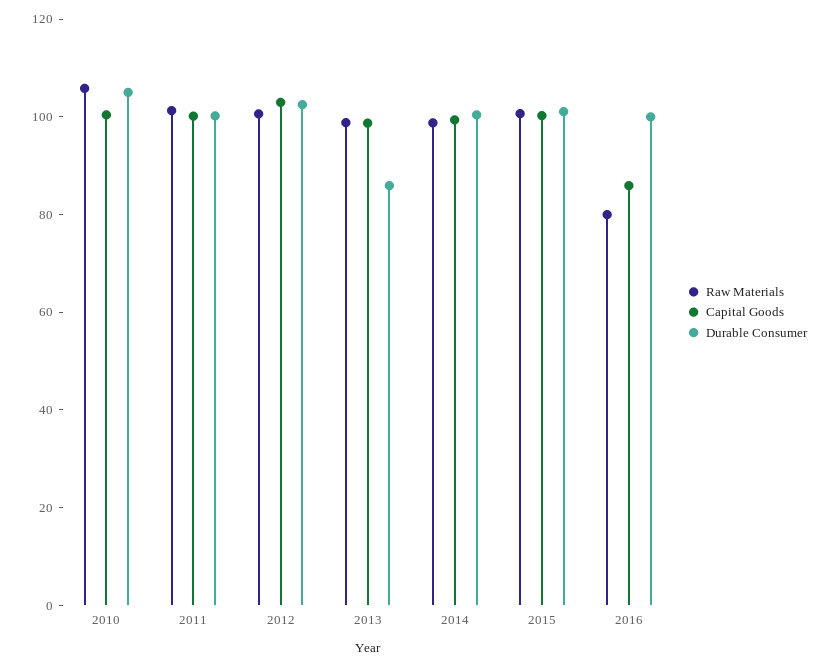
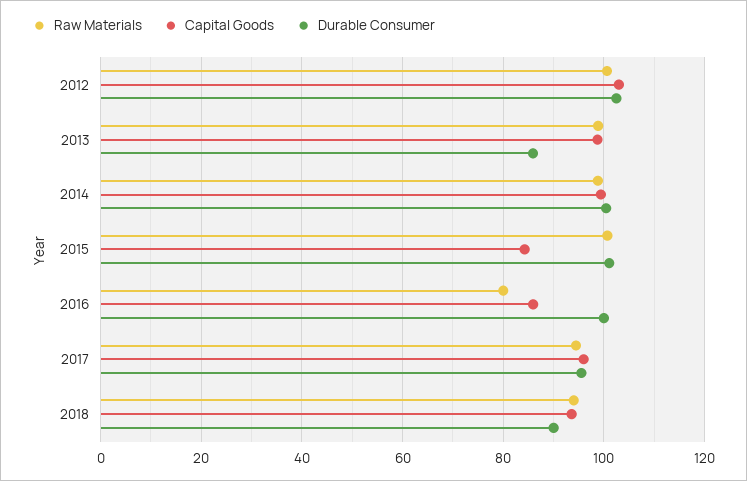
Raw Materials, 2010: 105 -> none
Capital Goods, 2010: 100 -> none
Durable Consumer, 2010: 105 -> none
Raw Materials, 2011: 100 -> none
Capital Goods, 2011: 100 -> none
Durable Consumer, 2011: 100 -> none
Capital Goods, 2015: 100 -> 84
Raw Materials, 2017: none -> 94
Capital Goods, 2017: none -> 96
Durable Consumer, 2017: none -> 96
Raw Materials, 2018: none -> 94
Capital Goods, 2018: none -> 94
Durable Consumer, 2018: none -> 90

